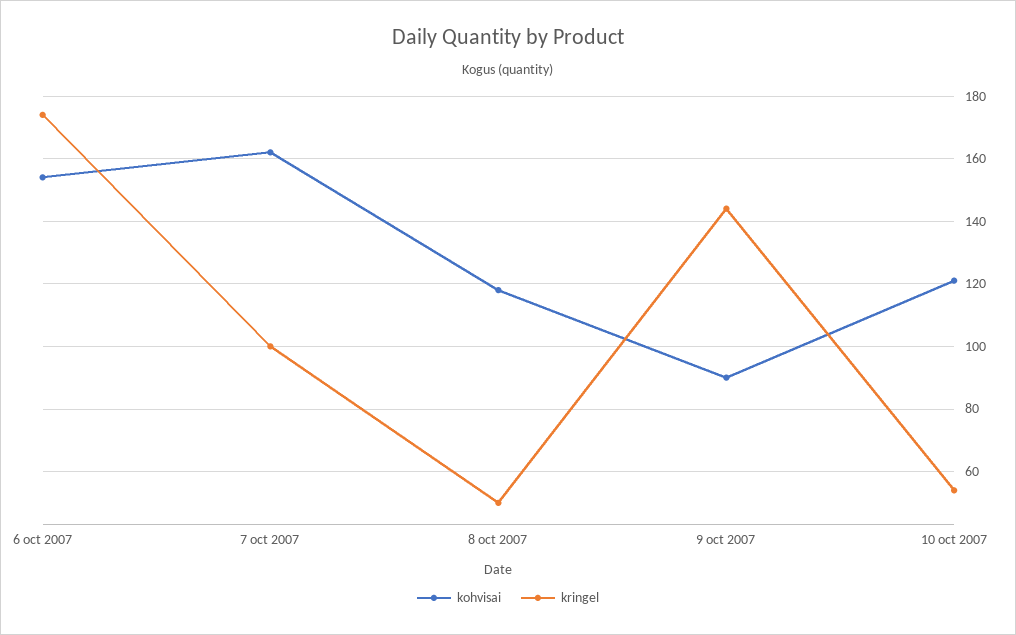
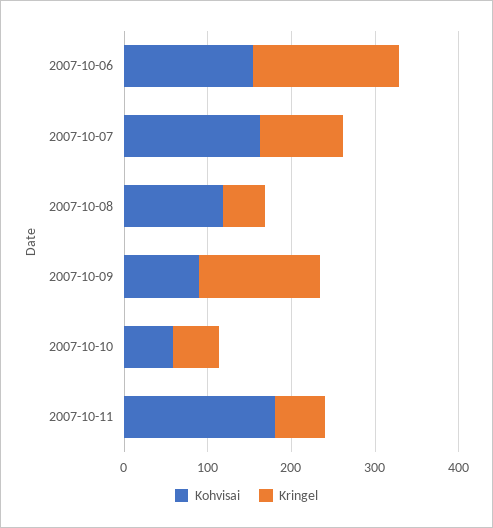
kohvisai, 10 oct 2007: 120 -> 60
kohvisai, 2007-10-11: none -> 180
kringel, 2007-10-11: none -> 60

